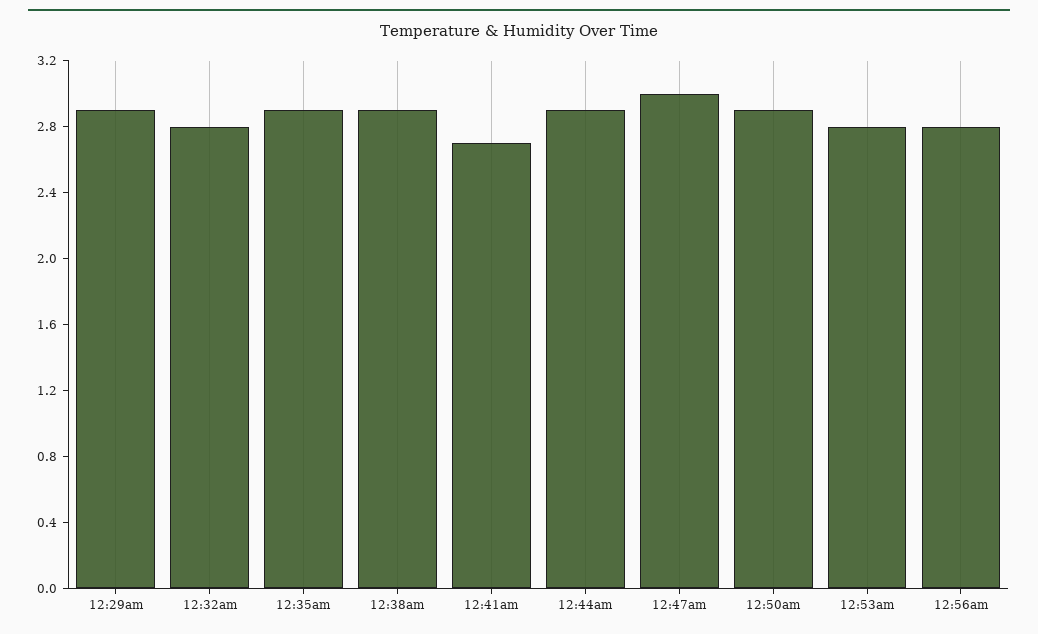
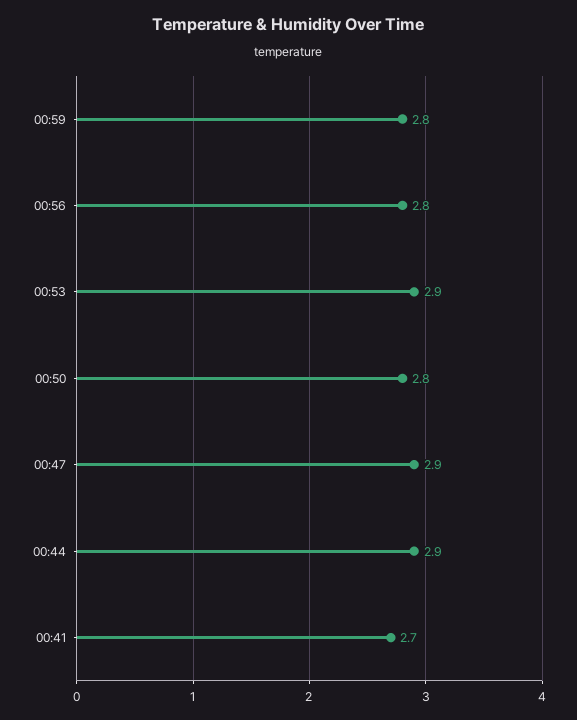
12:29am: 2.9 -> none
12:32am: 2.8 -> none
12:35am: 2.9 -> none
12:38am: 2.9 -> none
12:47am: 3 -> 2.9
12:50am: 2.9 -> 2.8
12:53am: 2.8 -> 2.9
00:59: none -> 2.8

